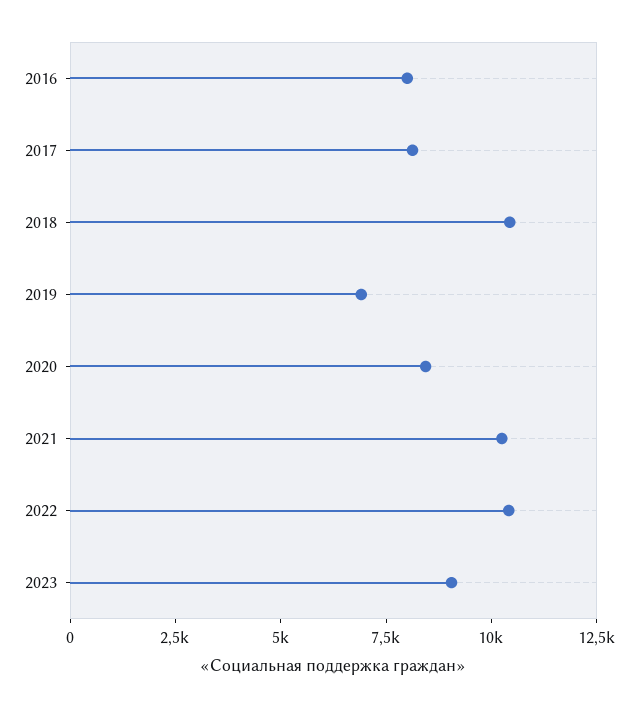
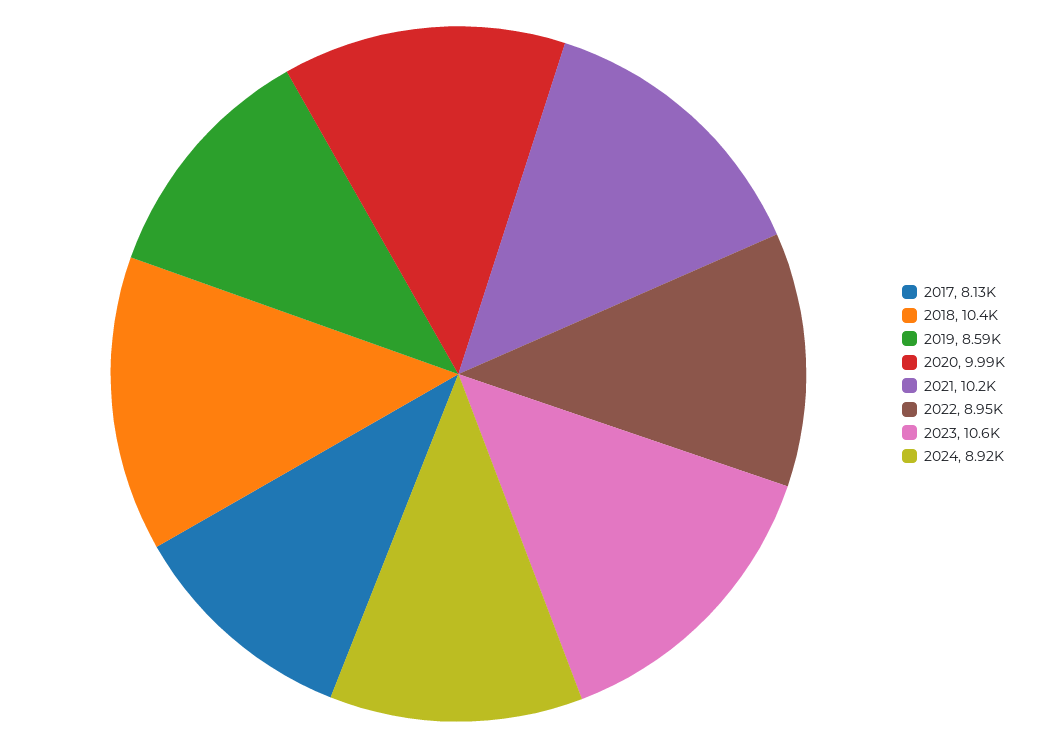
2016: 8000 -> none
2019: 7000 -> 8590
2020: 8500 -> 9990
2022: 10500 -> 8950
2023: 9000 -> 10600
2024: none -> 8920

